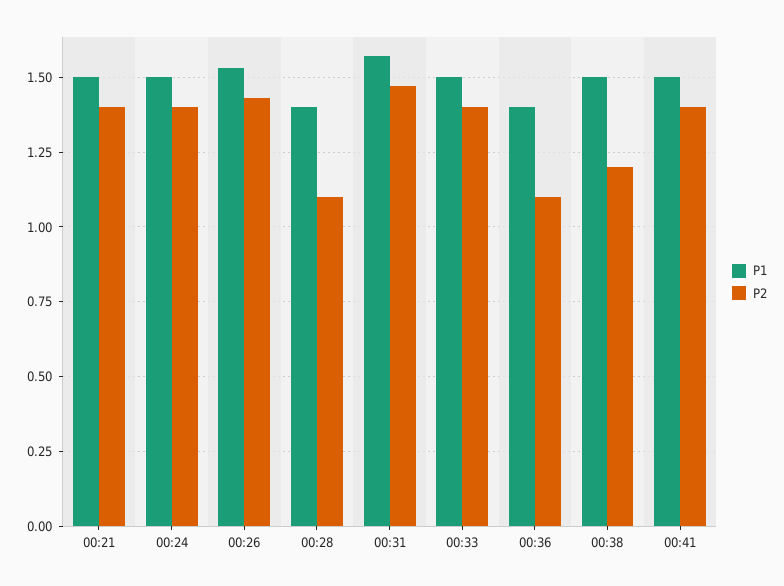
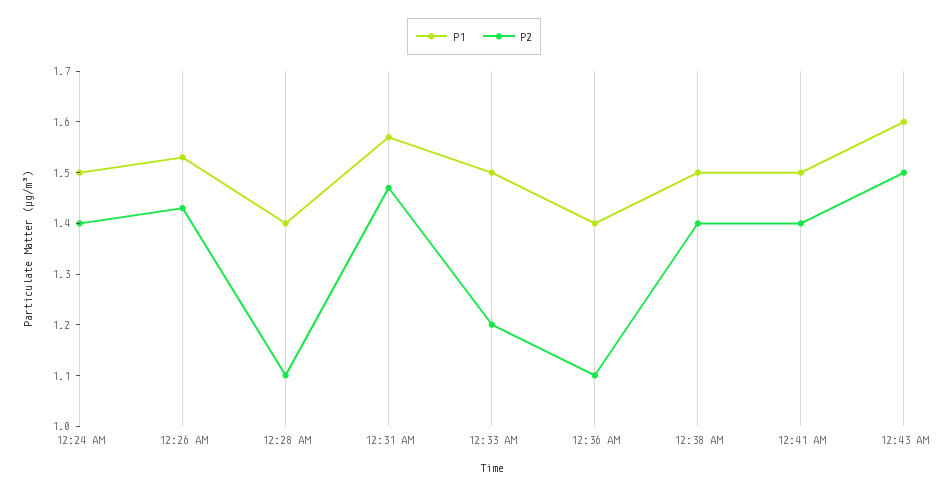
P1, 00:21: 1.5 -> none
P2, 00:21: 1.4 -> none
P2, 00:33: 1.4 -> 1.2
P2, 00:38: 1.2 -> 1.4
P1, 12:43 AM: none -> 1.6
P2, 12:43 AM: none -> 1.5

